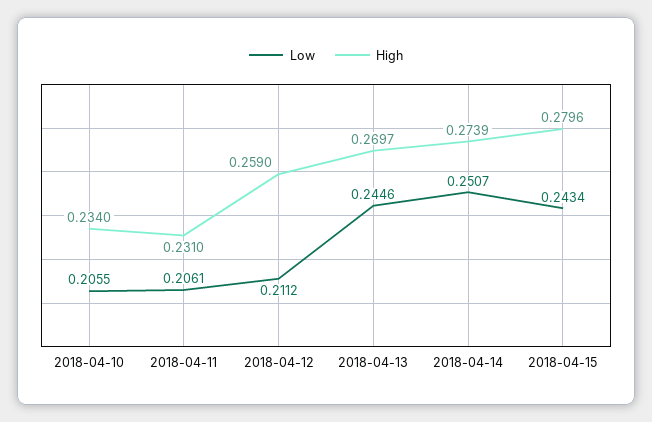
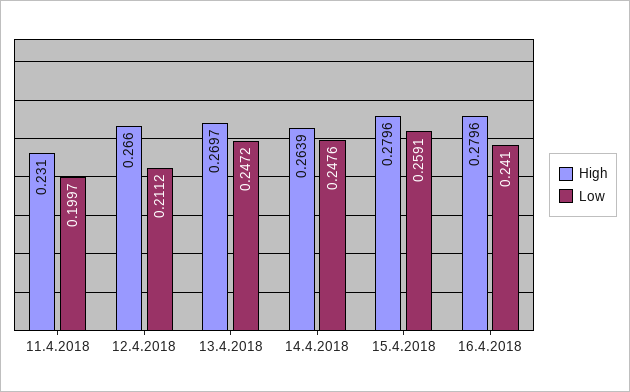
Low, 2018-04-10: 0.2055 -> none
High, 2018-04-10: 0.234 -> none
Low, 2018-04-11: 0.2061 -> 0.1997
High, 2018-04-12: 0.259 -> 0.266
Low, 2018-04-13: 0.2446 -> 0.2472
Low, 2018-04-14: 0.2507 -> 0.2476
High, 2018-04-14: 0.2739 -> 0.2639
Low, 2018-04-15: 0.2434 -> 0.2591
High, 16.4.2018: none -> 0.2796
Low, 16.4.2018: none -> 0.241

